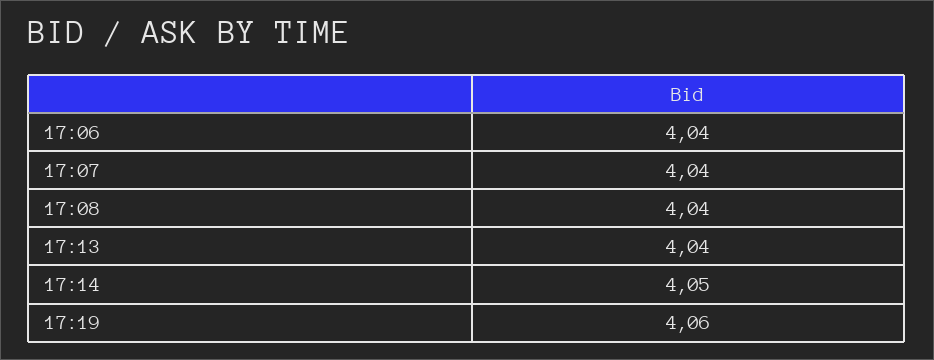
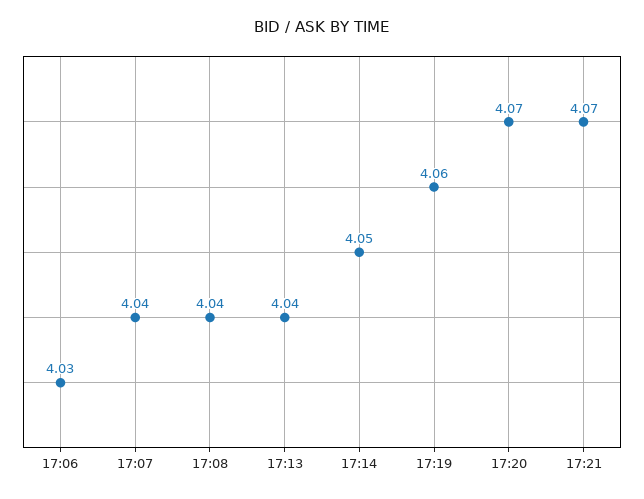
17:06: 4.04 -> 4.03
17:20: none -> 4.07
17:21: none -> 4.07

